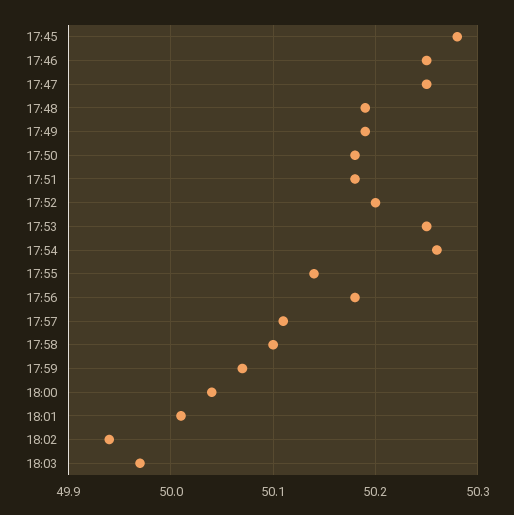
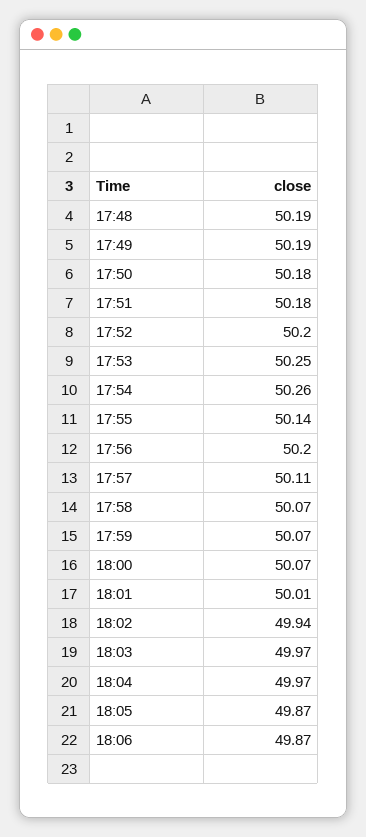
17:45: 50.28 -> none
17:46: 50.25 -> none
17:47: 50.25 -> none
17:56: 50.18 -> 50.2
17:58: 50.1 -> 50.07
18:00: 50.04 -> 50.07
18:04: none -> 49.97
18:05: none -> 49.87
18:06: none -> 49.87

